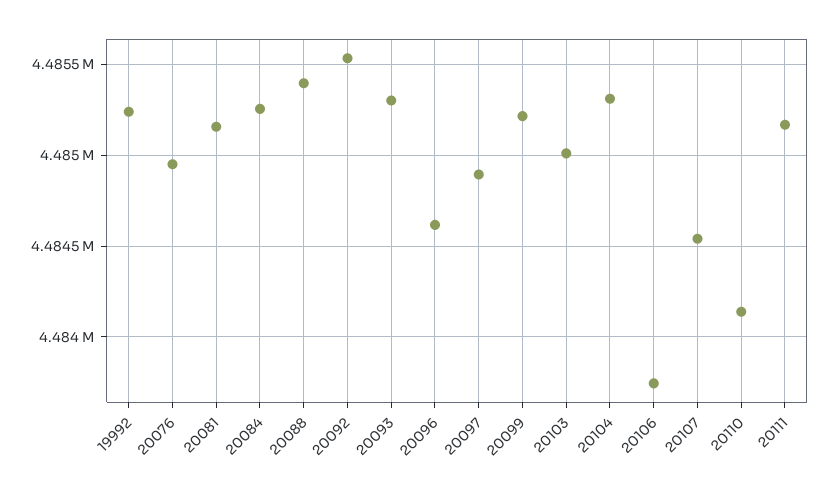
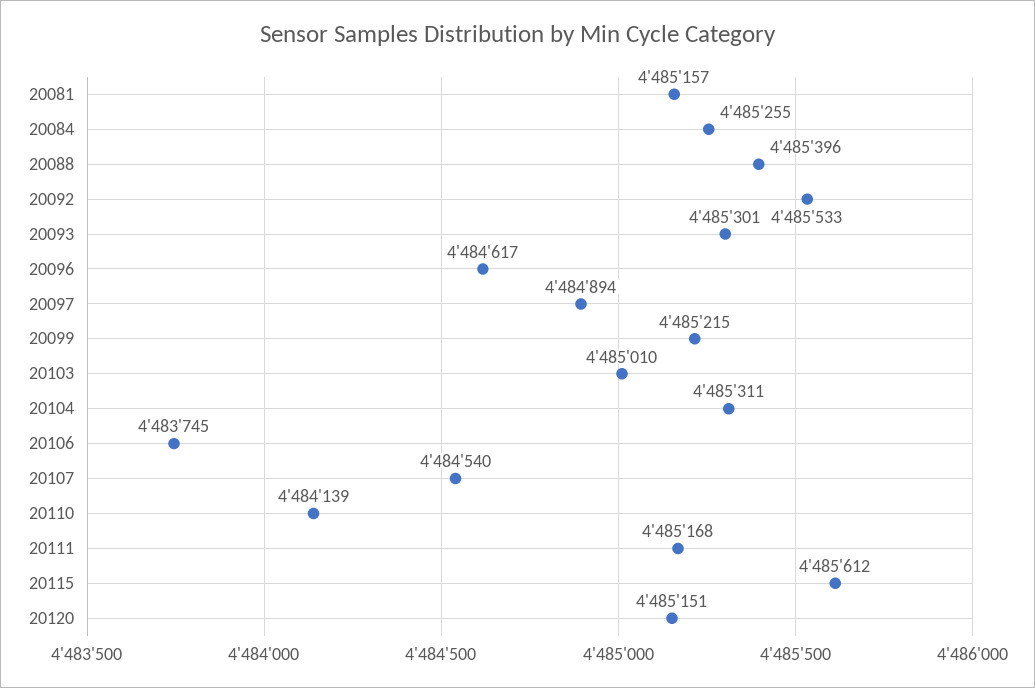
19992: 4485250 -> none
20076: 4484950 -> none
20115: none -> 4485612
20120: none -> 4485151

